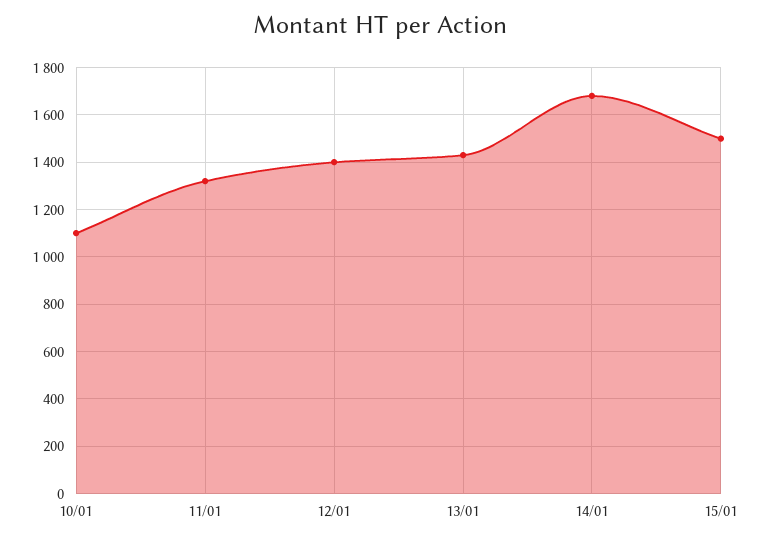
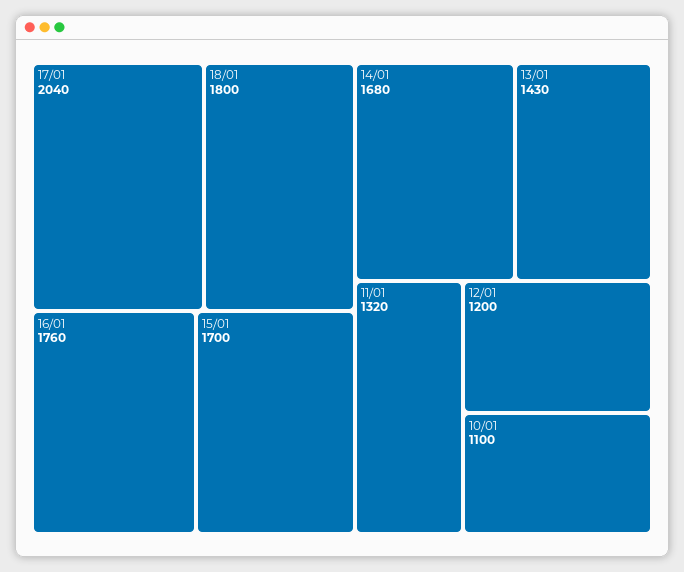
12/01: 1400 -> 1200
15/01: 1500 -> 1700
17/01: none -> 2040
18/01: none -> 1800
16/01: none -> 1760

